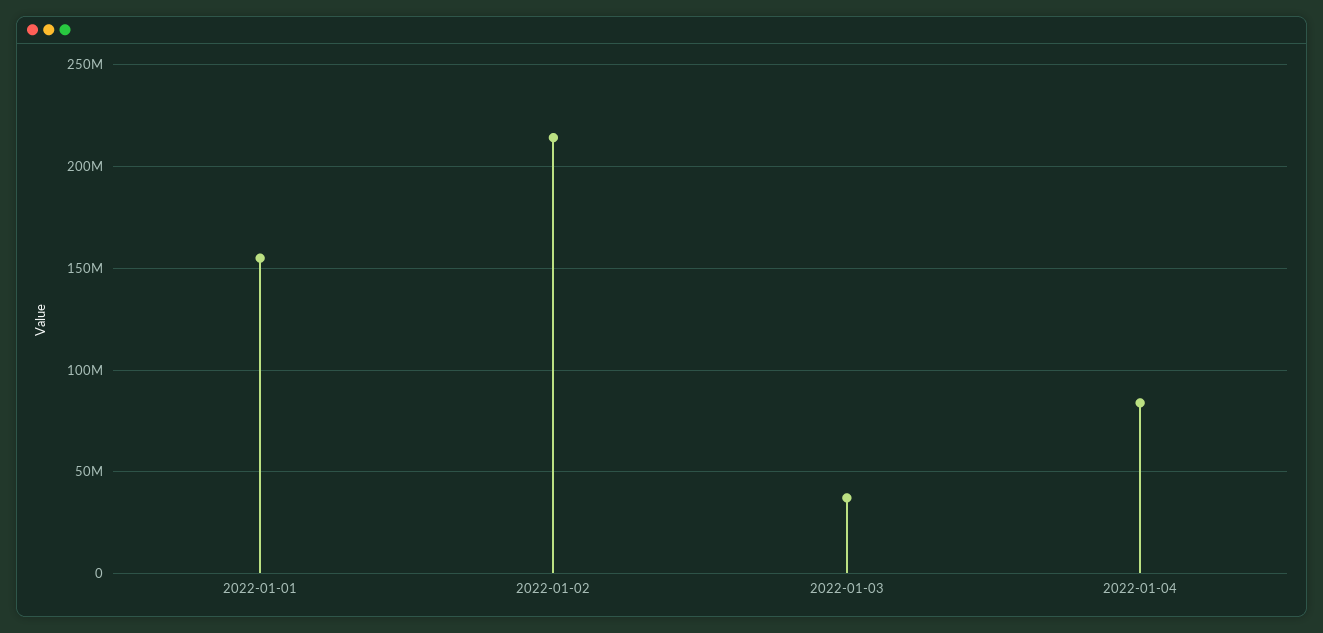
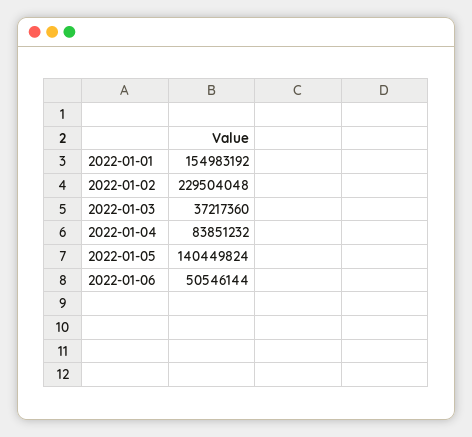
2022-01-02: 215000000 -> 229504048
2022-01-05: none -> 140449824
2022-01-06: none -> 50546144

